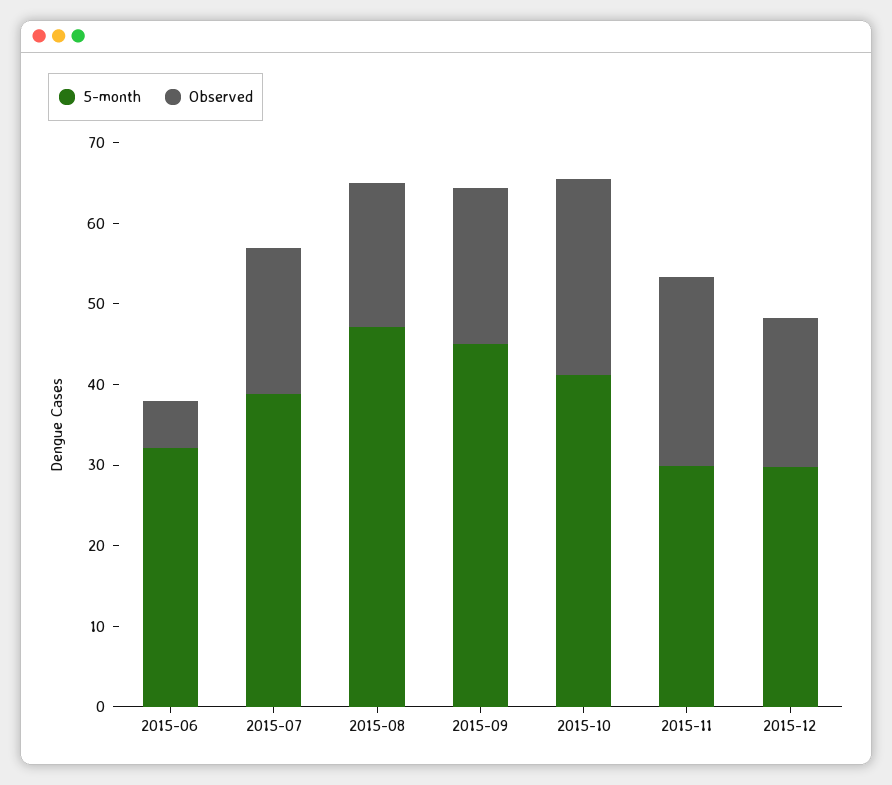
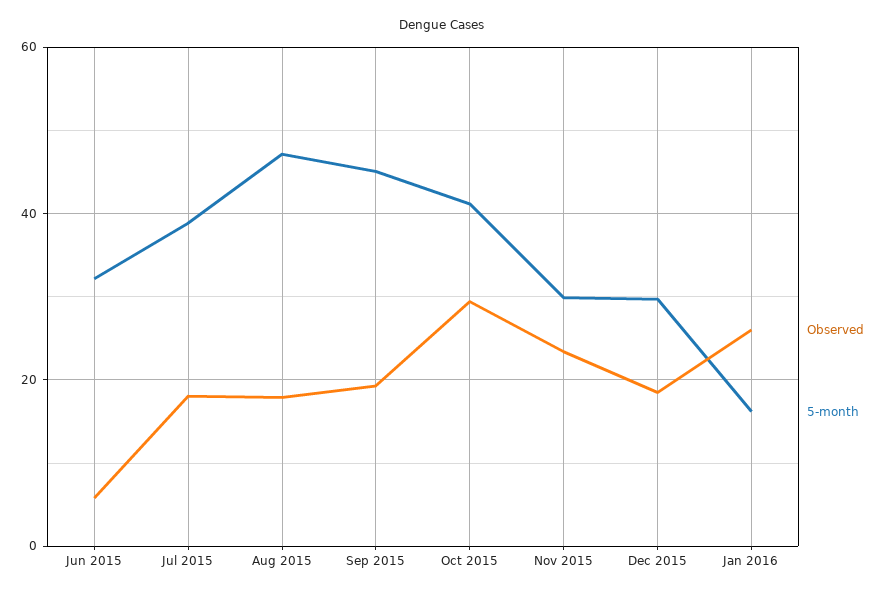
Observed, 2015-10: 24 -> 30
Observed, Jan 2016: none -> 26
5-month, Jan 2016: none -> 16

